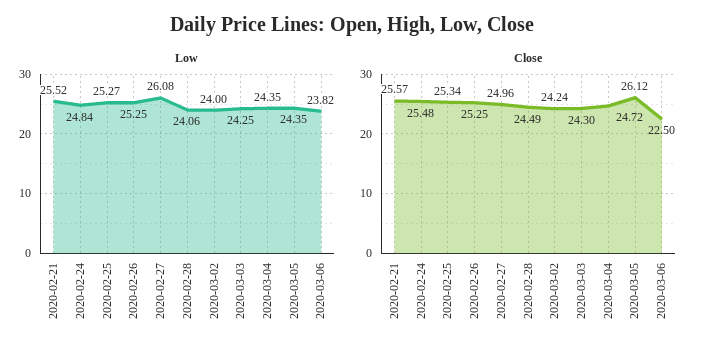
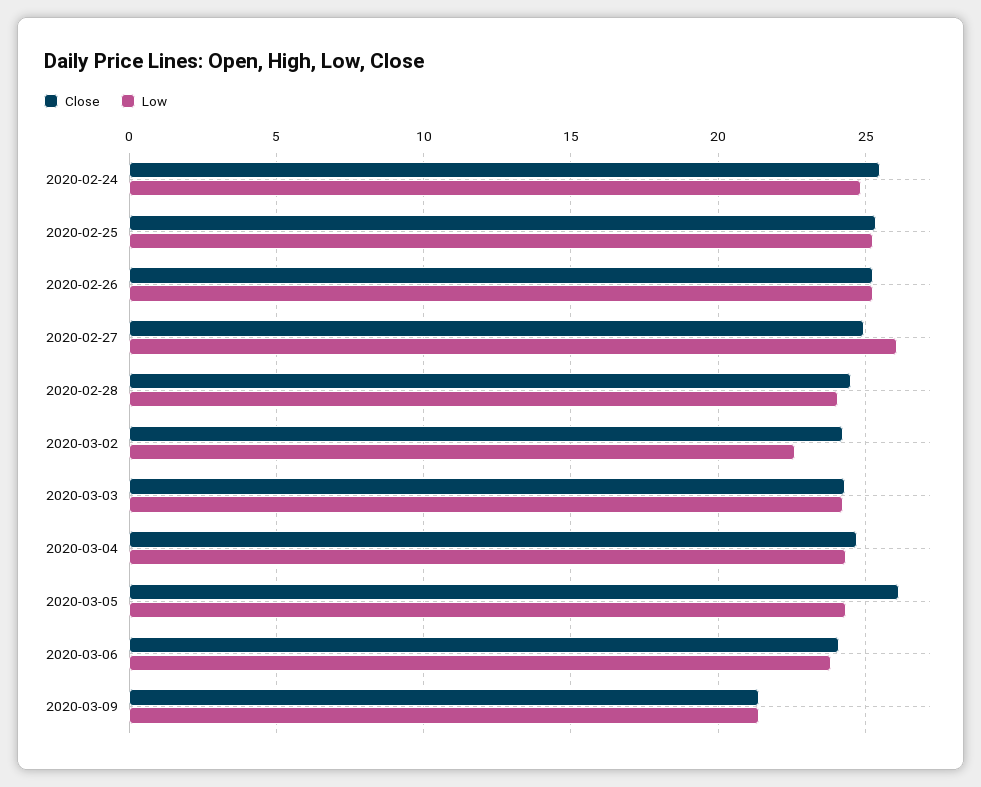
Low, 2020-02-21: 25.52 -> none
Low, 2020-03-02: 24 -> 22.5
Close, 2020-02-21: 25.57 -> none
Close, 2020-03-06: 22.5 -> 24
Close, 2020-03-09: none -> 21.5
Low, 2020-03-09: none -> 21.5

